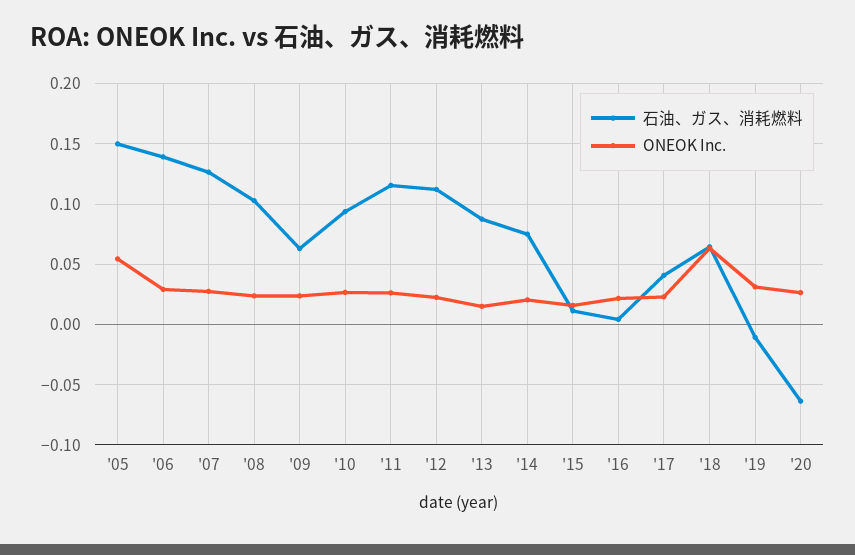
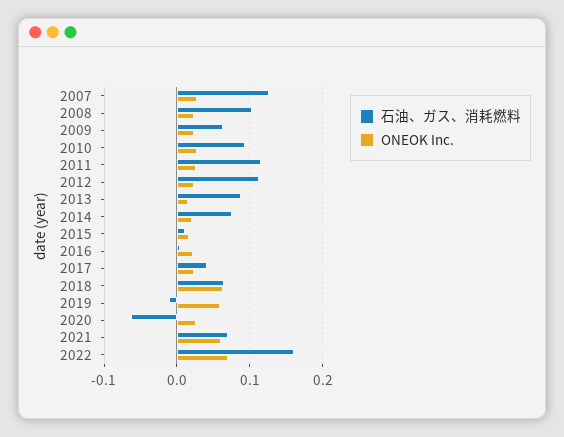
石油、ガス、消耗燃料, '05: 0.15 -> none
ONEOK Inc., '05: 0.055 -> none
石油、ガス、消耗燃料, '06: 0.14 -> none
ONEOK Inc., '06: 0.03 -> none
ONEOK Inc., '19: 0.03 -> 0.06
石油、ガス、消耗燃料, 2021: none -> 0.07
ONEOK Inc., 2021: none -> 0.06
石油、ガス、消耗燃料, 2022: none -> 0.16
ONEOK Inc., 2022: none -> 0.07

